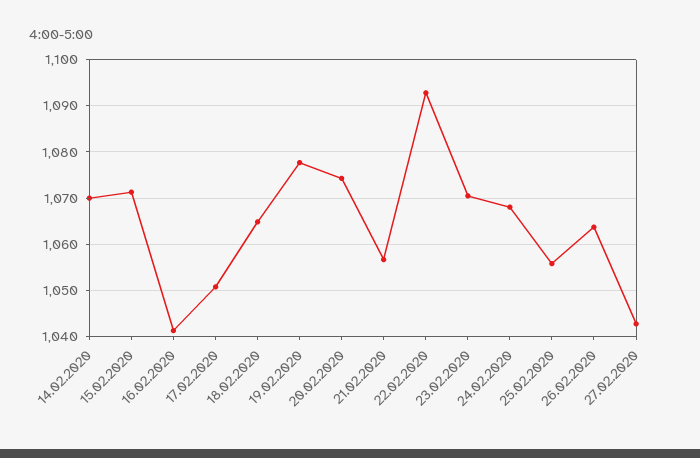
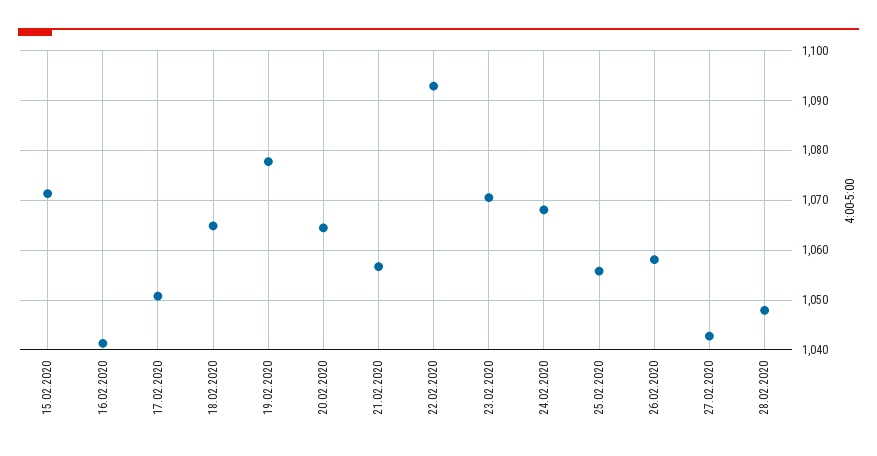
14.02.2020: 1070 -> none
20.02.2020: 1074 -> 1064
26.02.2020: 1064 -> 1058
28.02.2020: none -> 1048

